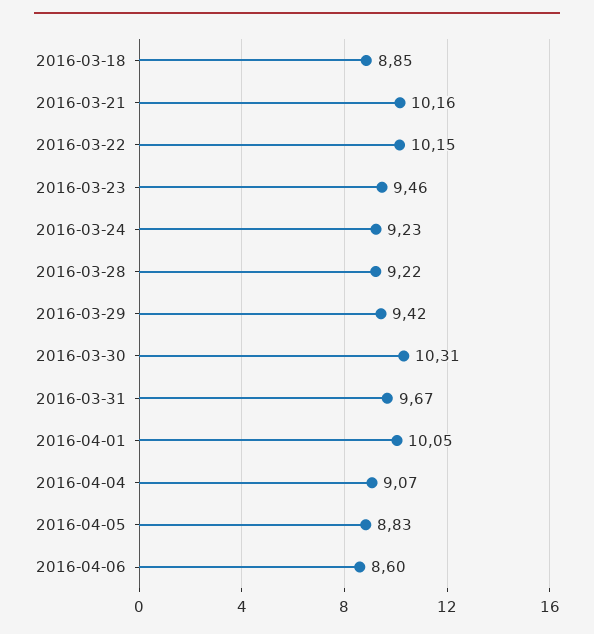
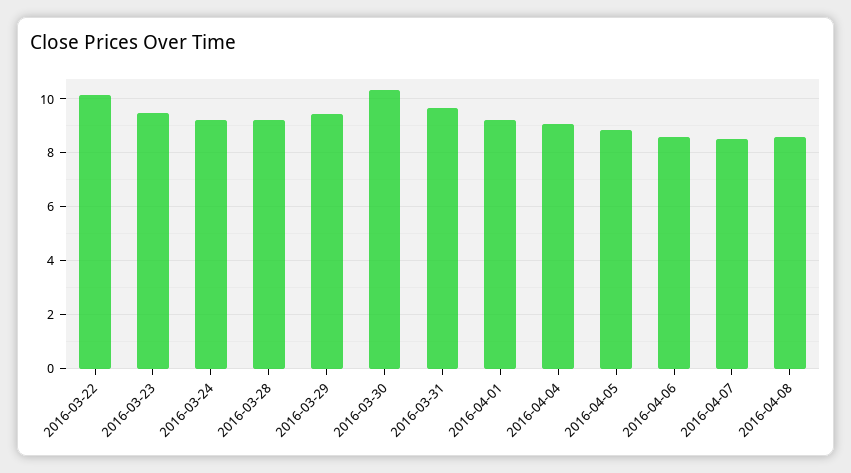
2016-03-18: 8.85 -> none
2016-03-21: 10.16 -> none
2016-04-01: 10.05 -> 9.25
2016-04-07: none -> 8.5
2016-04-08: none -> 8.5

